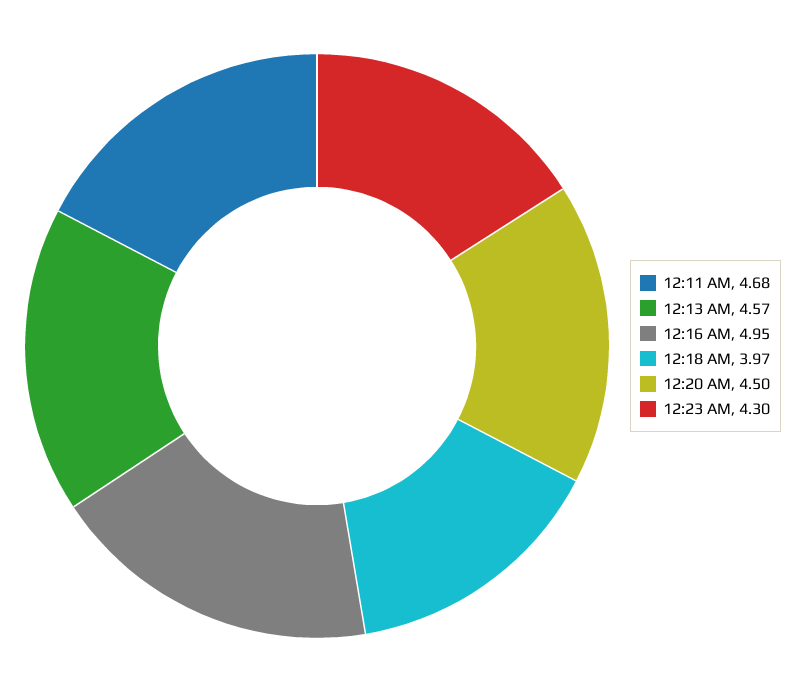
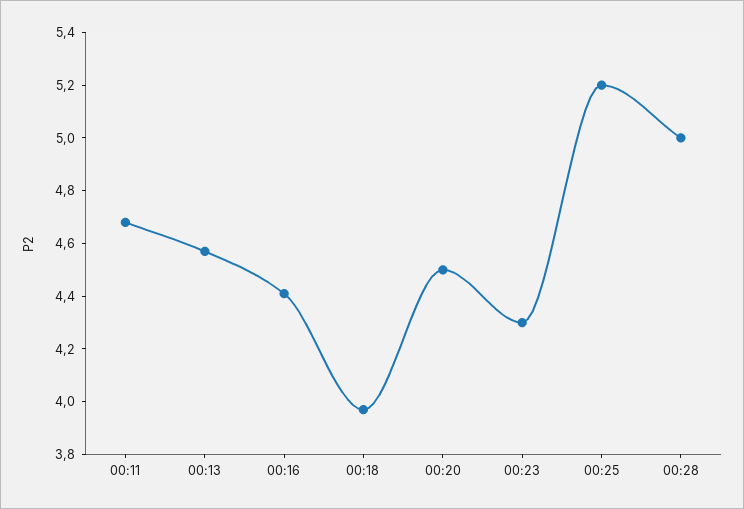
12:16 AM: 4.95 -> 4.4
00:25: none -> 5.2
00:28: none -> 5

